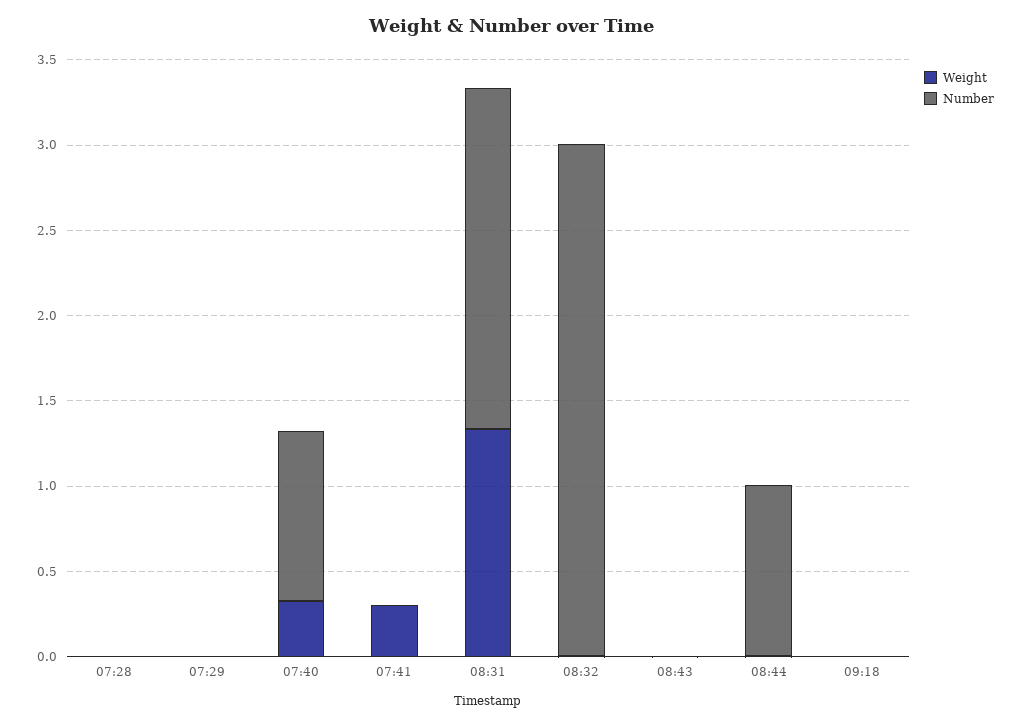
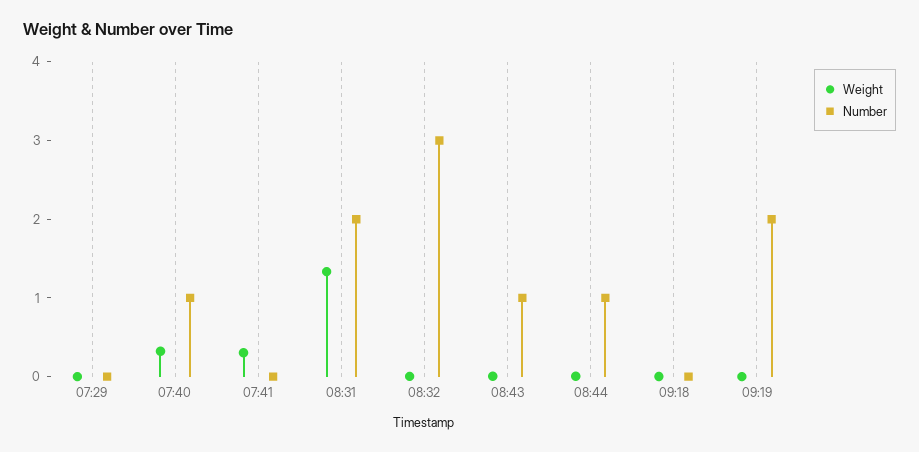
Weight, 07:28: 0 -> none
Number, 07:28: 0 -> none
Number, 08:43: 0 -> 1
Weight, 09:19: none -> 0
Number, 09:19: none -> 2

